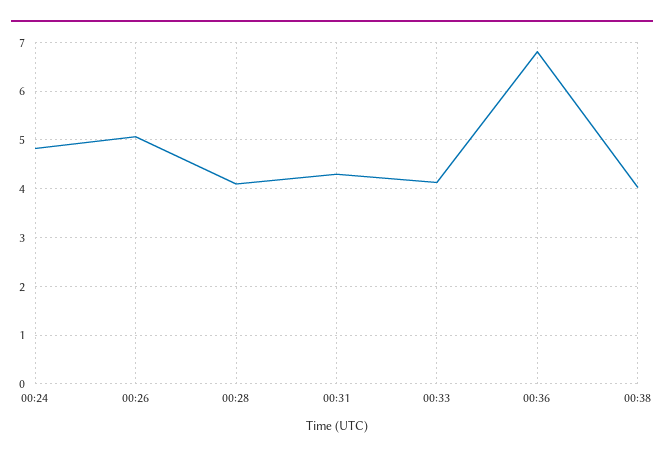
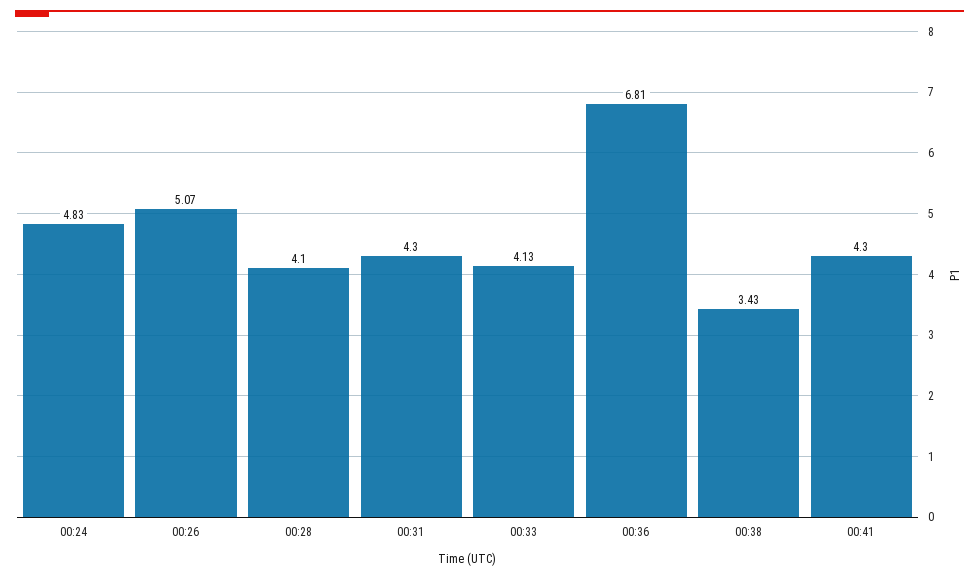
00:38: 4 -> 3.43
00:41: none -> 4.3

